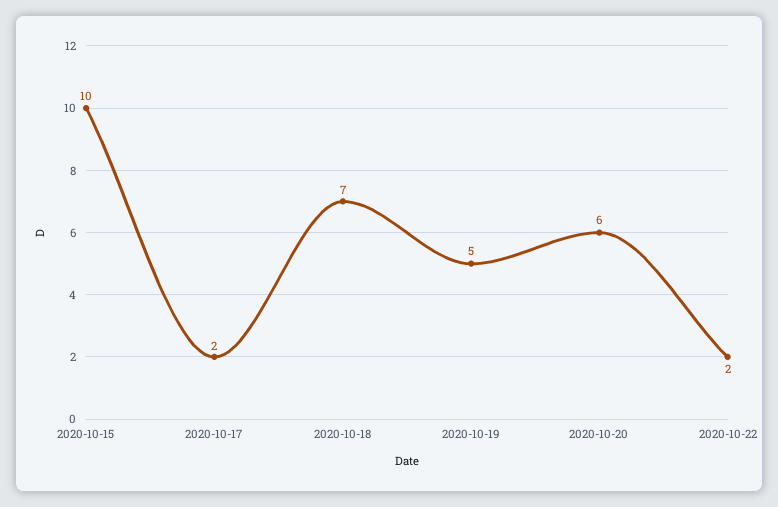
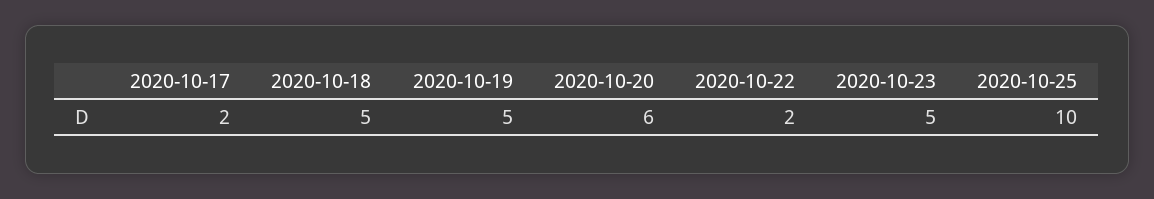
2020-10-15: 10 -> none
2020-10-18: 7 -> 5
2020-10-23: none -> 5
2020-10-25: none -> 10

